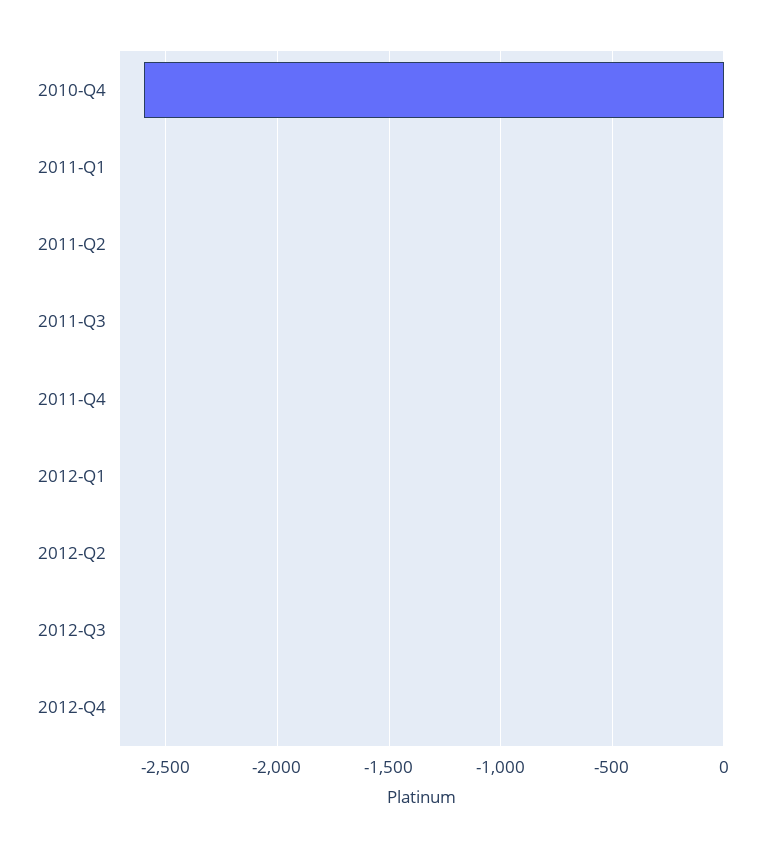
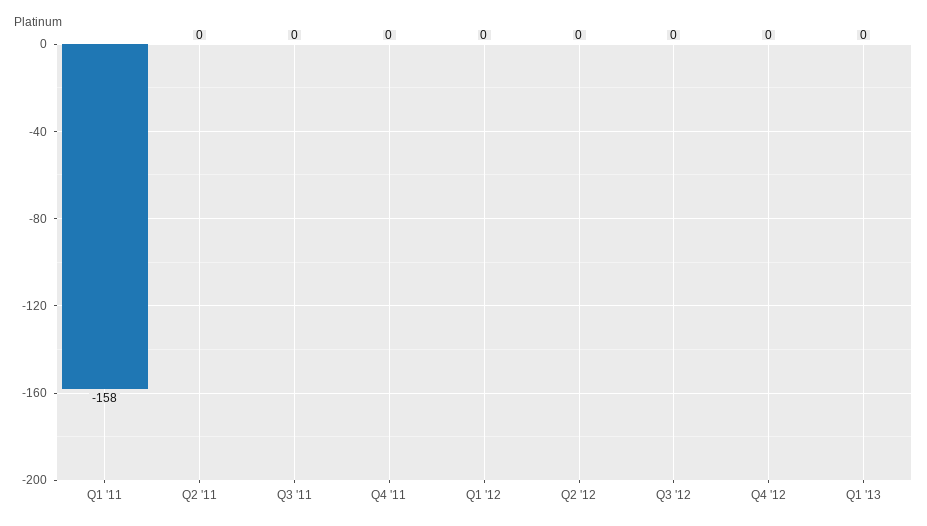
2010-Q4: -2600 -> none
2011-Q1: 0 -> -158
Q1 '13: none -> 0

